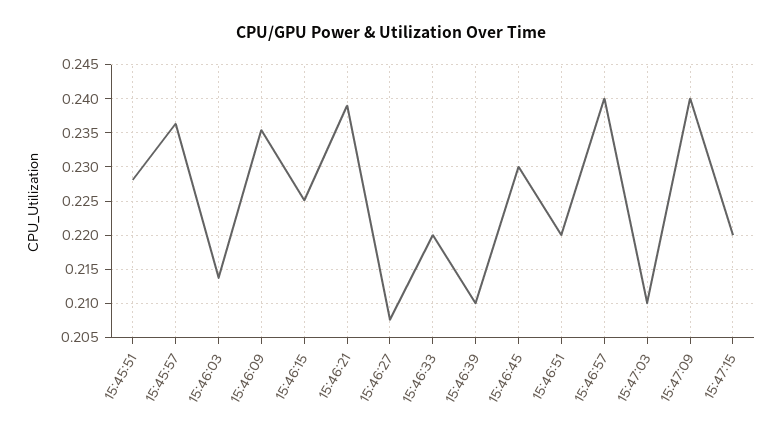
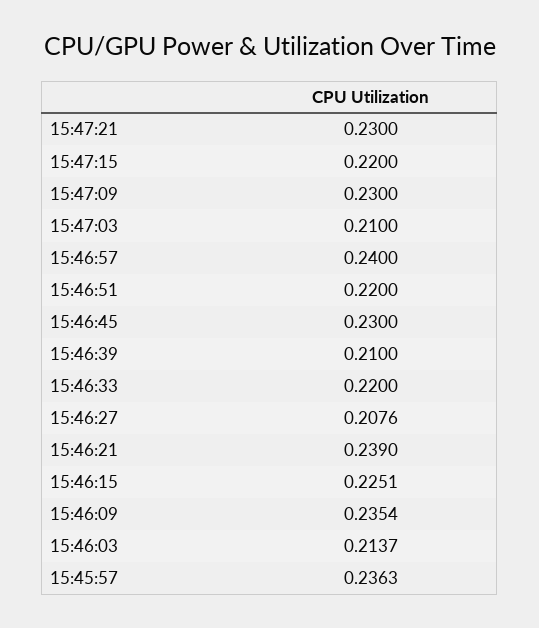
15:45:51: 0.228 -> none
15:47:09: 0.24 -> 0.23
15:47:21: none -> 0.23

